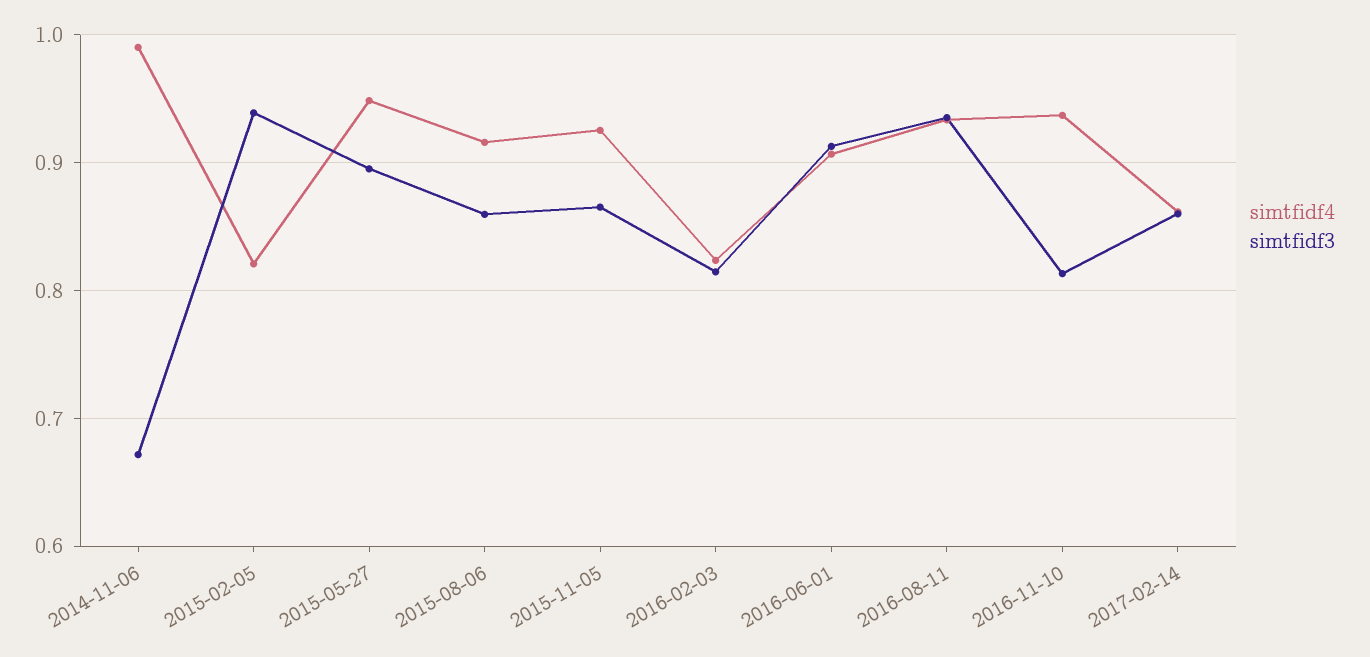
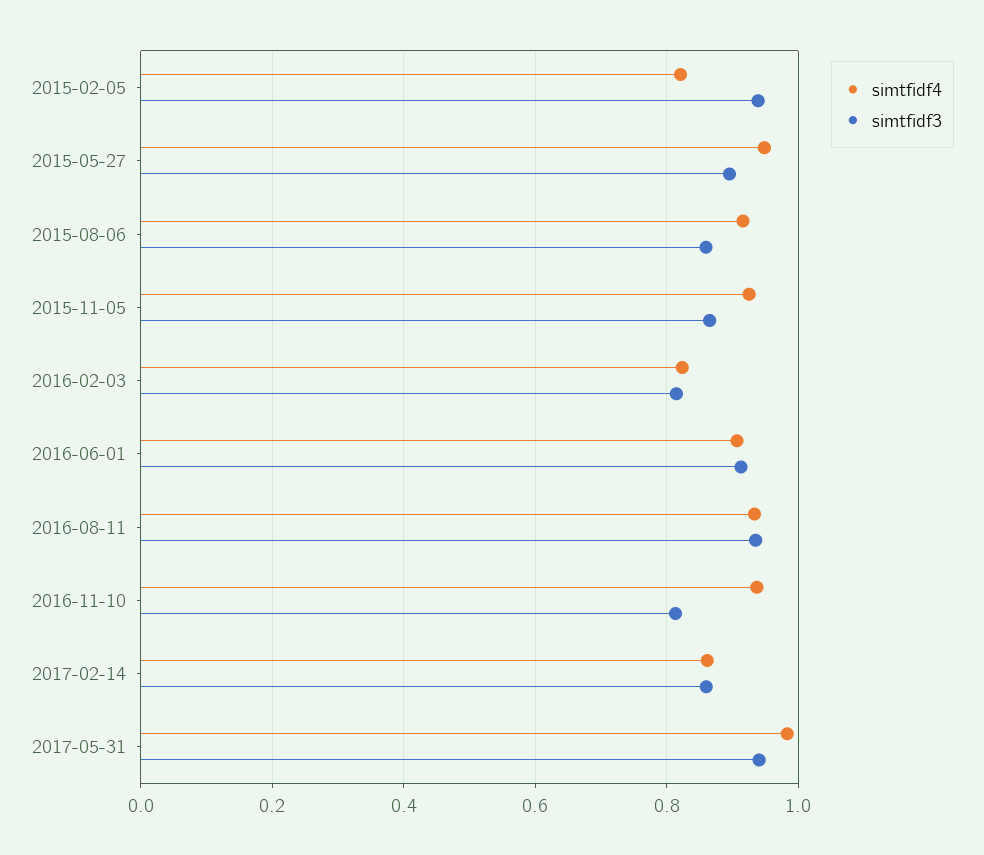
simtfidf4, 2014-11-06: 0.99 -> none
simtfidf3, 2014-11-06: 0.67 -> none
simtfidf4, 2017-05-31: none -> 0.98
simtfidf3, 2017-05-31: none -> 0.94

